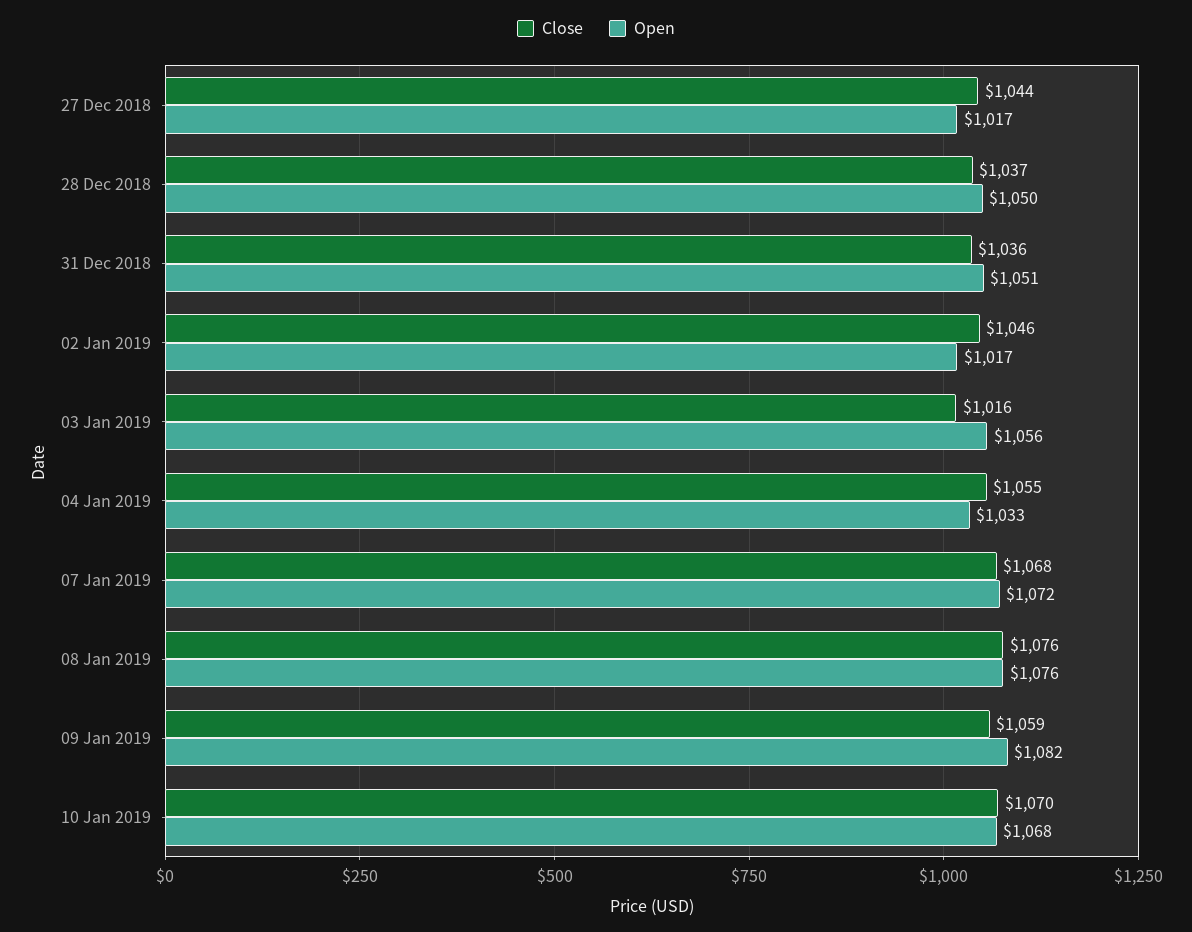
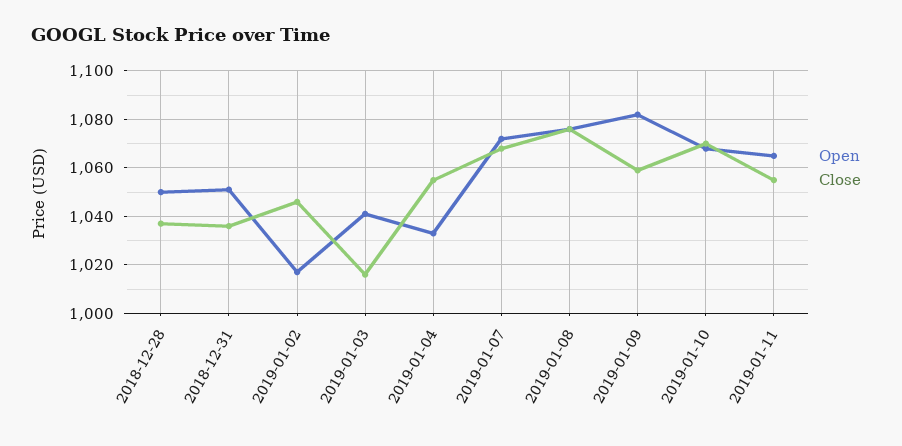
Close, 27 Dec 2018: 1044 -> none
Open, 27 Dec 2018: 1017 -> none
Open, 03 Jan 2019: 1056 -> 1040
Open, 2019-01-11: none -> 1065
Close, 2019-01-11: none -> 1055

